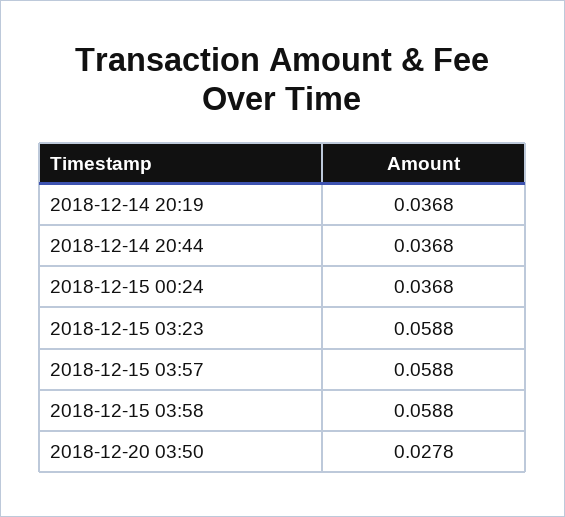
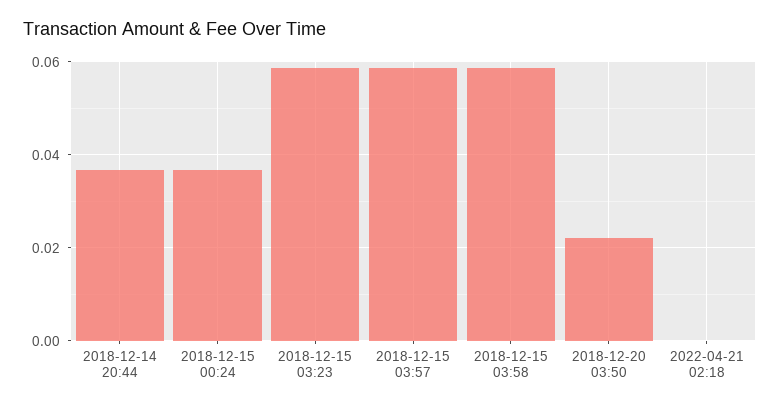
2018-12-14 20:19: 0.0368 -> none
2018-12-20 03:50: 0.0278 -> 0.022
2022-04-21 02:18: none -> 0

